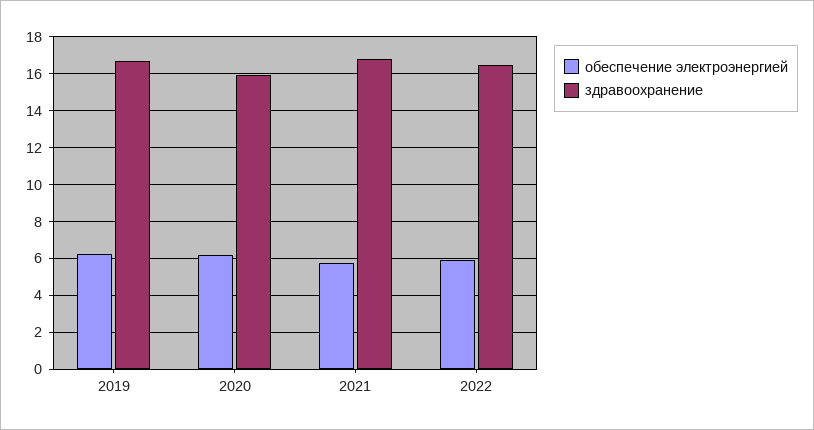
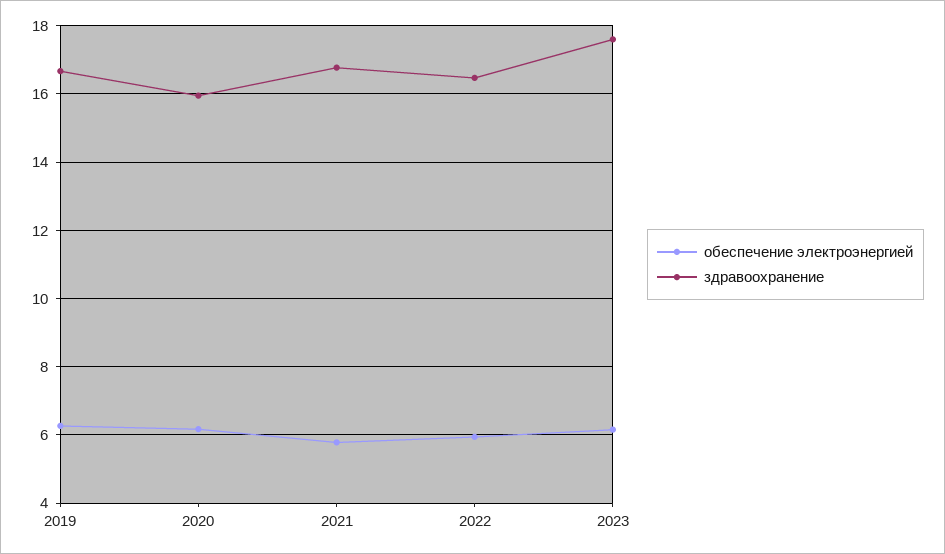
обеспечение электроэнергией, 2023: none -> 6.2
здравоохранение, 2023: none -> 17.6

